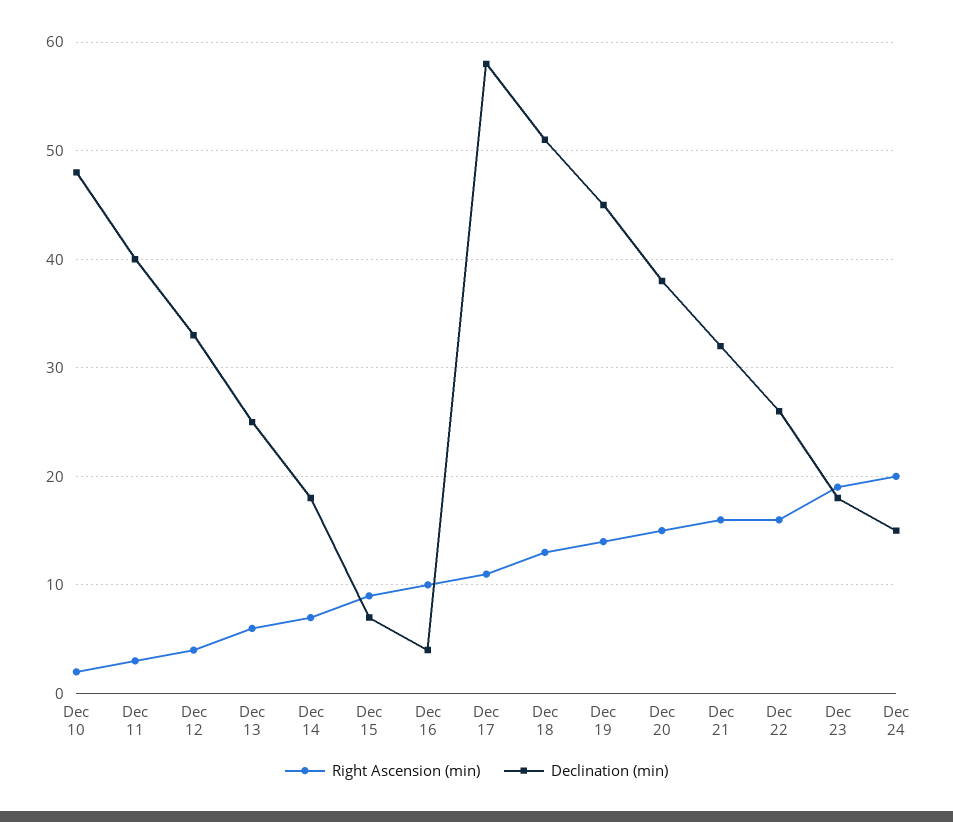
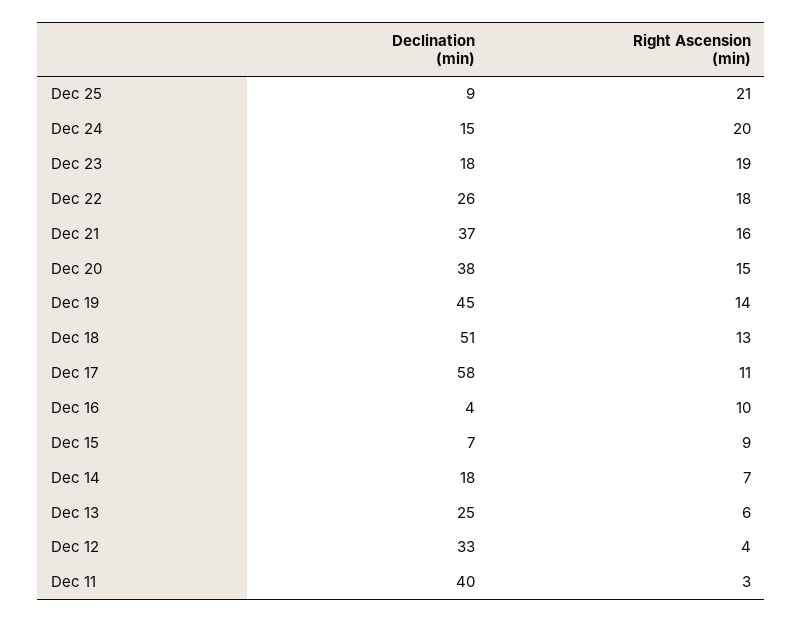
Right Ascension (min), Dec 10: 2 -> none
Declination (min), Dec 10: 48 -> none
Declination (min), Dec 21: 32 -> 37
Right Ascension (min), Dec 22: 16 -> 18
Declination (min), Dec 25: none -> 9
Right Ascension (min), Dec 25: none -> 21

